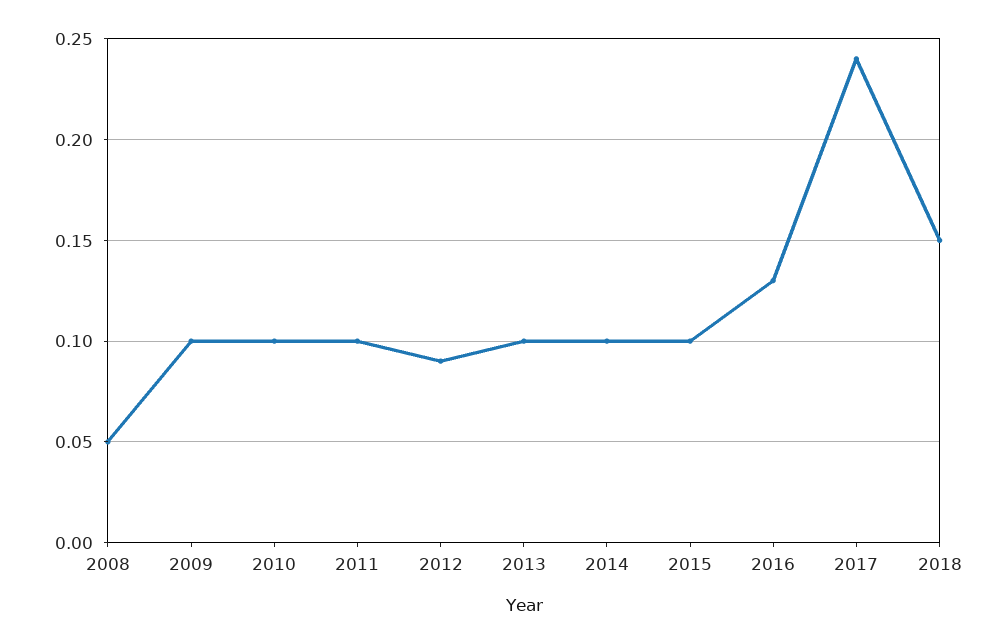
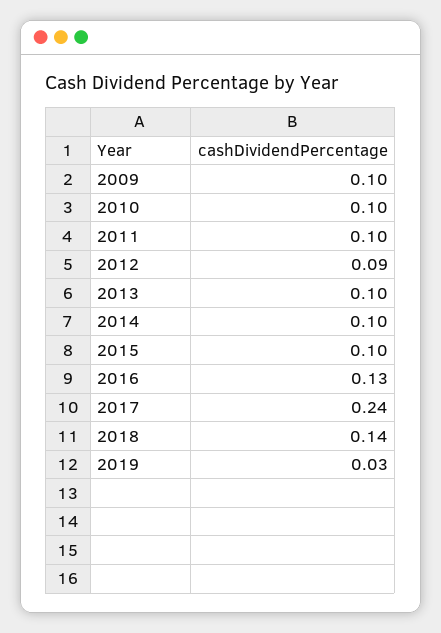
2008: 0.05 -> none
2018: 0.15 -> 0.14
2019: none -> 0.03

